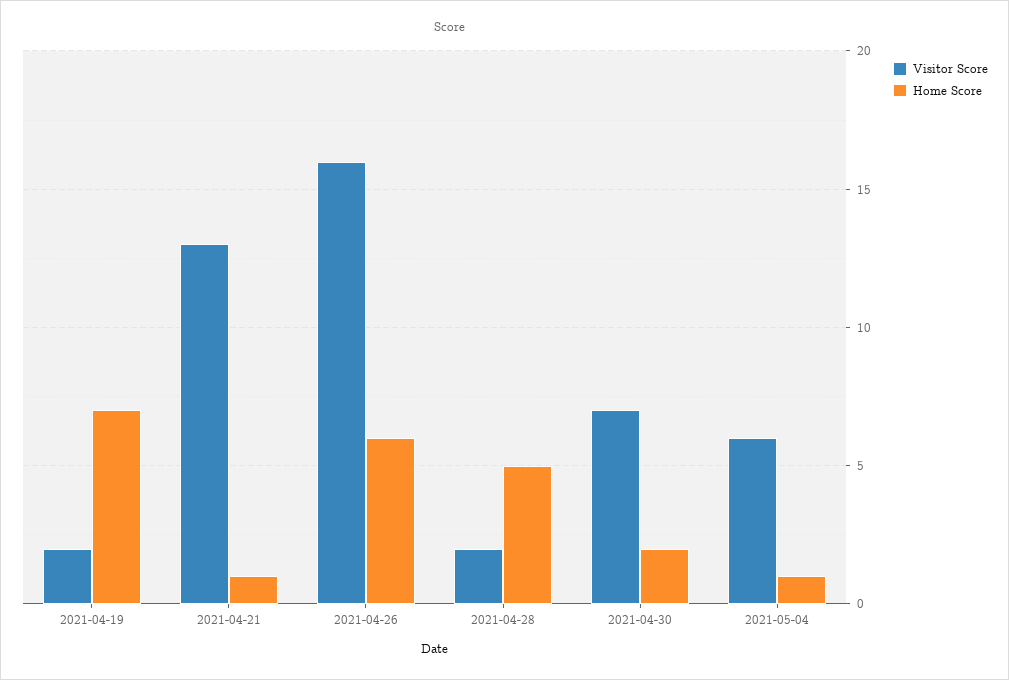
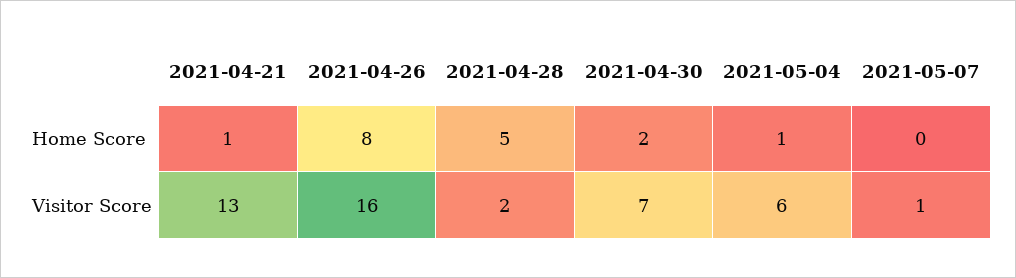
Visitor Score, 2021-04-19: 2 -> none
Home Score, 2021-04-19: 7 -> none
Home Score, 2021-04-26: 6 -> 8
Home Score, 2021-05-07: none -> 0
Visitor Score, 2021-05-07: none -> 1

